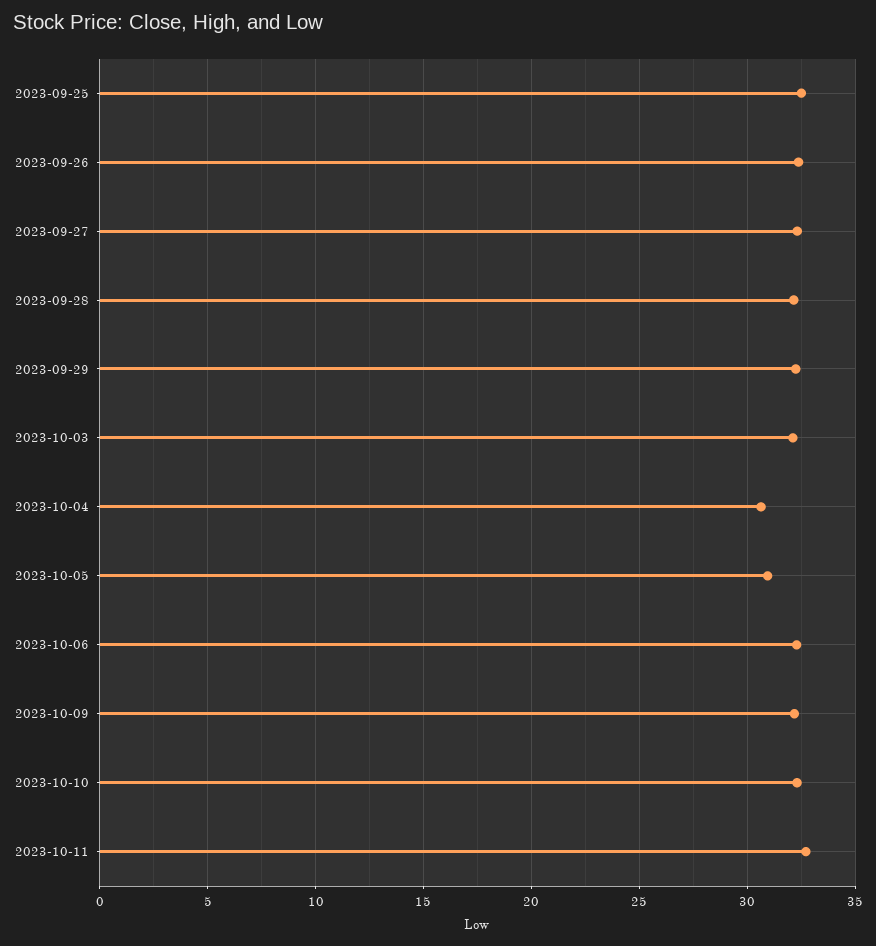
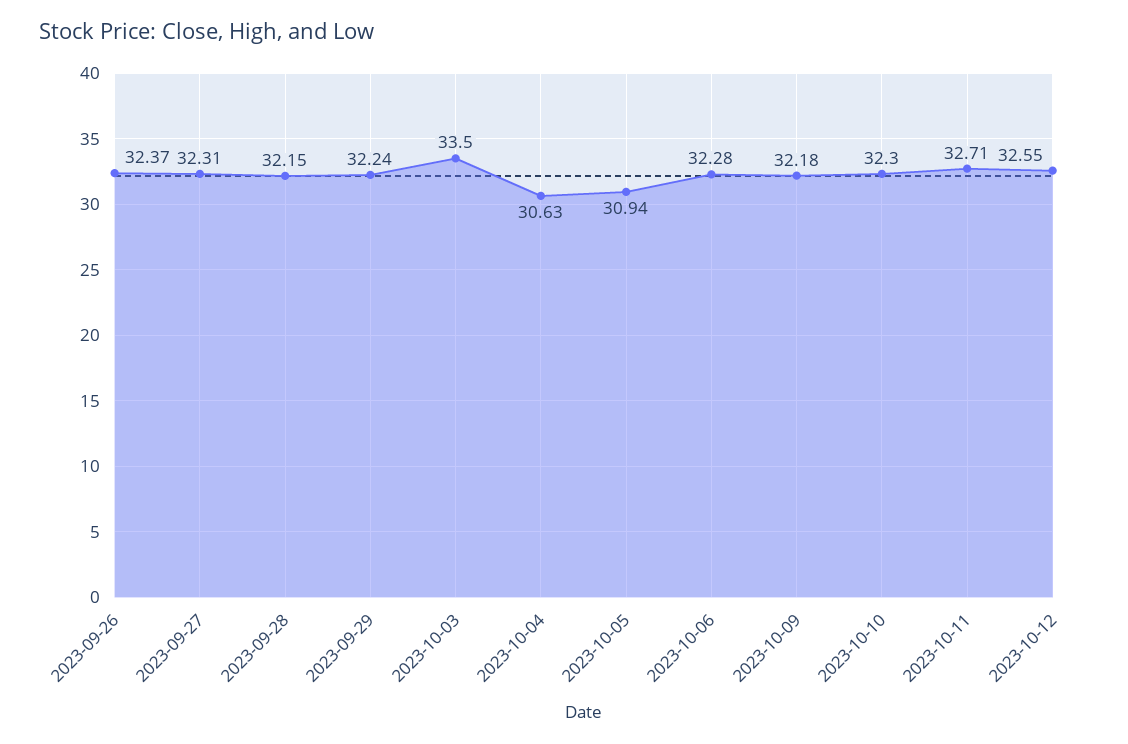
2023-09-25: 32.5 -> none
2023-10-03: 32 -> 33.5
2023-10-12: none -> 32.55

